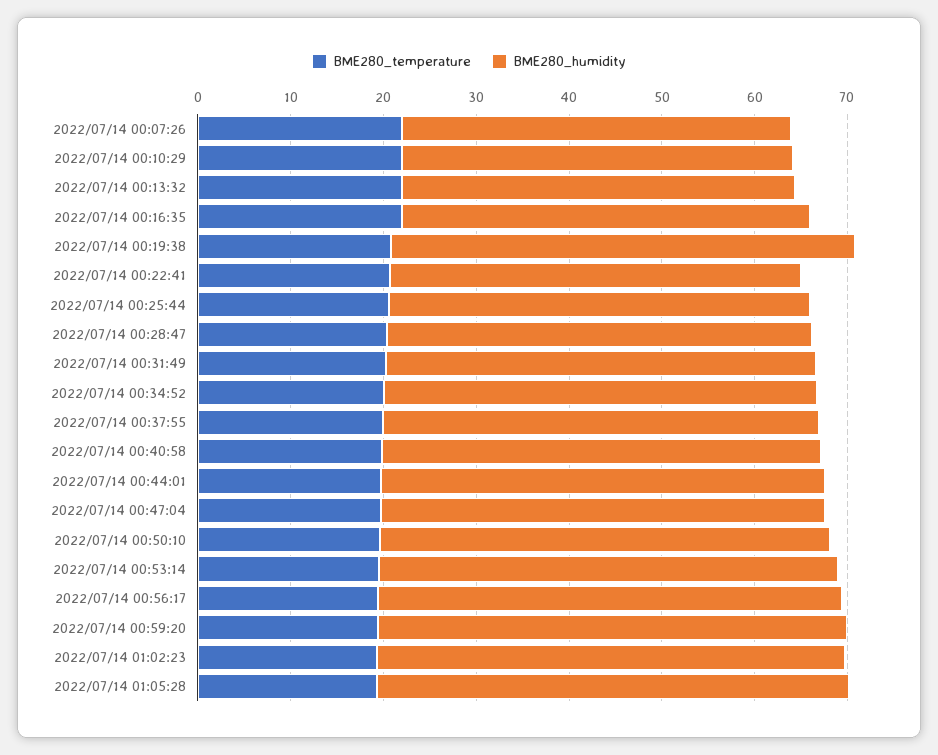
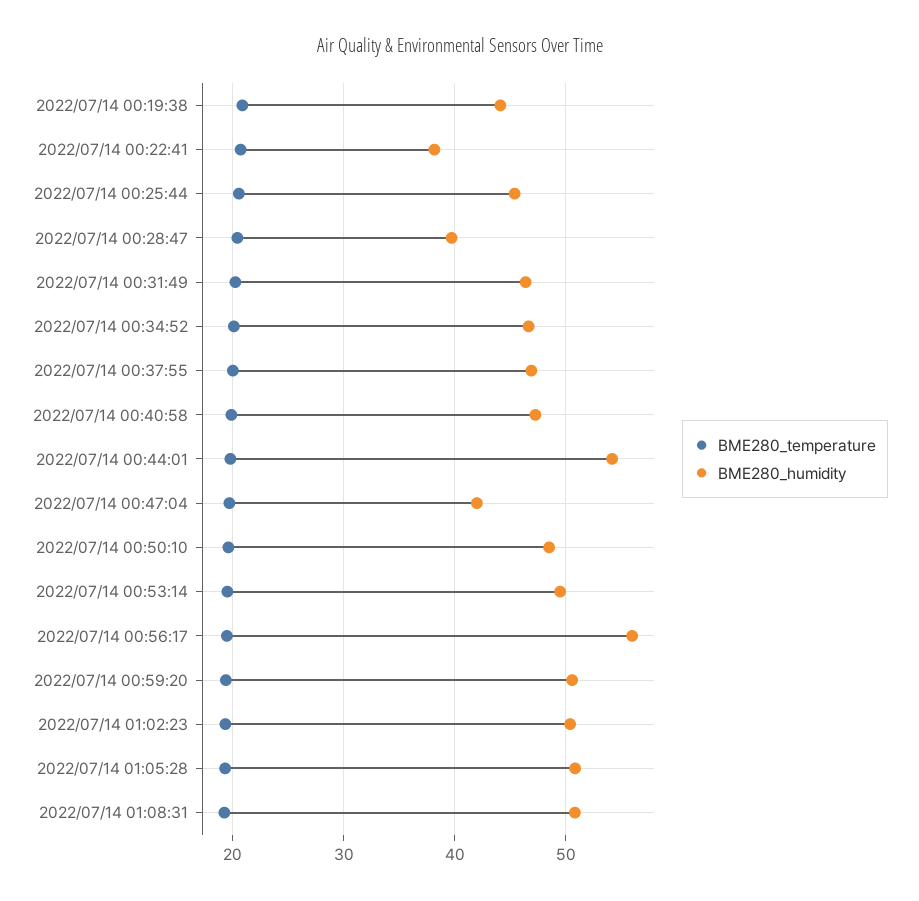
BME280_temperature, 2022/07/14 00:07:26: 22 -> none
BME280_humidity, 2022/07/14 00:07:26: 42 -> none
BME280_temperature, 2022/07/14 00:10:29: 22 -> none
BME280_humidity, 2022/07/14 00:10:29: 42 -> none
BME280_temperature, 2022/07/14 00:13:32: 22 -> none
BME280_humidity, 2022/07/14 00:13:32: 42 -> none
BME280_temperature, 2022/07/14 00:16:35: 22 -> none
BME280_humidity, 2022/07/14 00:16:35: 44 -> none
BME280_humidity, 2022/07/14 00:19:38: 50 -> 44
BME280_humidity, 2022/07/14 00:22:41: 44 -> 38
BME280_humidity, 2022/07/14 00:28:47: 46 -> 40
BME280_humidity, 2022/07/14 00:44:01: 48 -> 54
BME280_humidity, 2022/07/14 00:47:04: 48 -> 42
BME280_humidity, 2022/07/14 00:56:17: 50 -> 56
BME280_temperature, 2022/07/14 01:08:31: none -> 19
BME280_humidity, 2022/07/14 01:08:31: none -> 51

